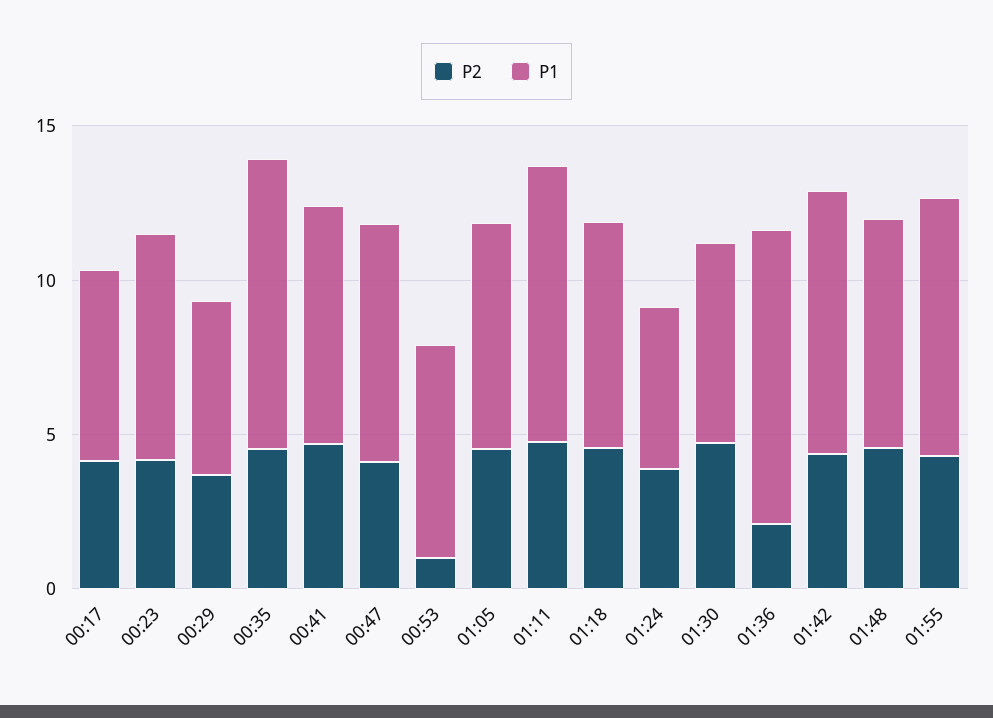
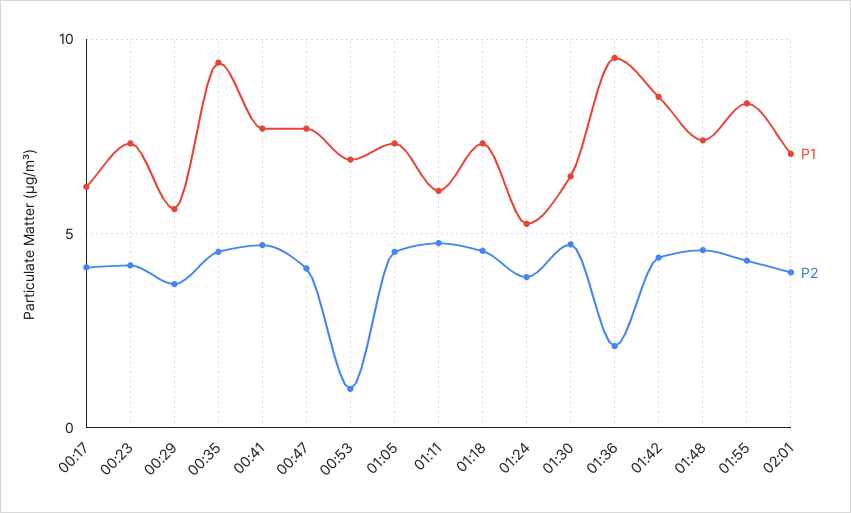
P1, 01:11: 9 -> 6
P1, 02:01: none -> 7
P2, 02:01: none -> 4

